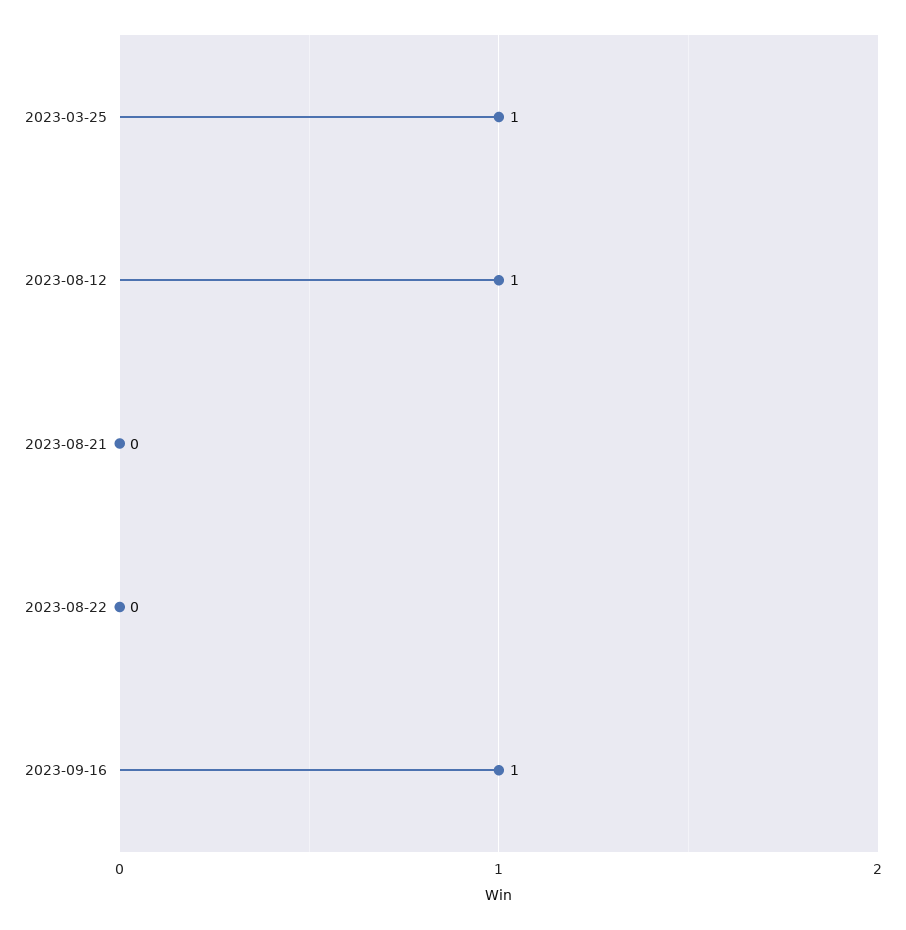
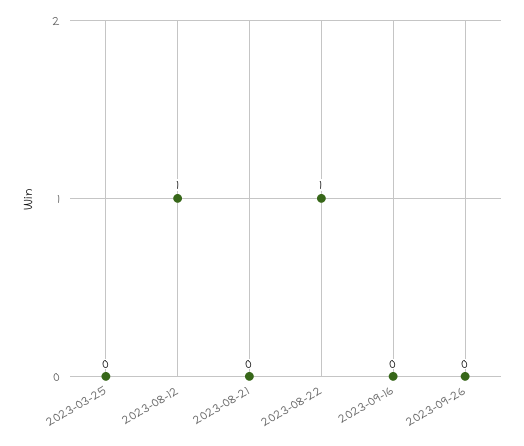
2023-03-25: 1 -> 0
2023-08-22: 0 -> 1
2023-09-16: 1 -> 0
2023-09-26: none -> 0

